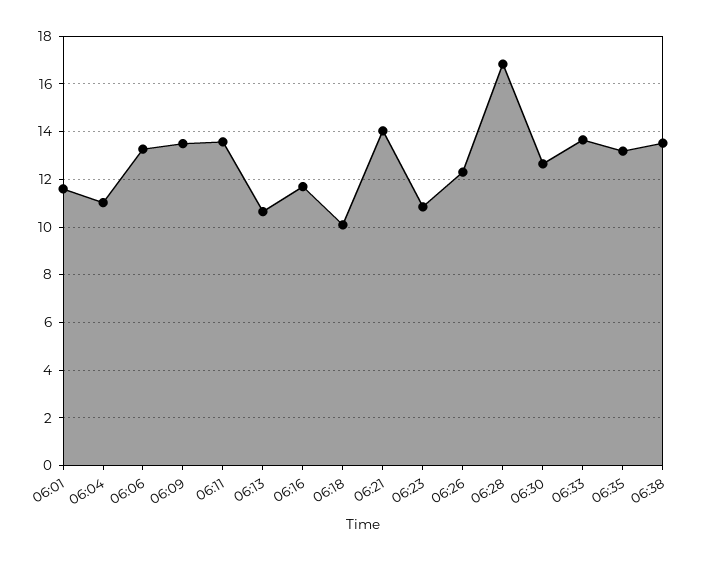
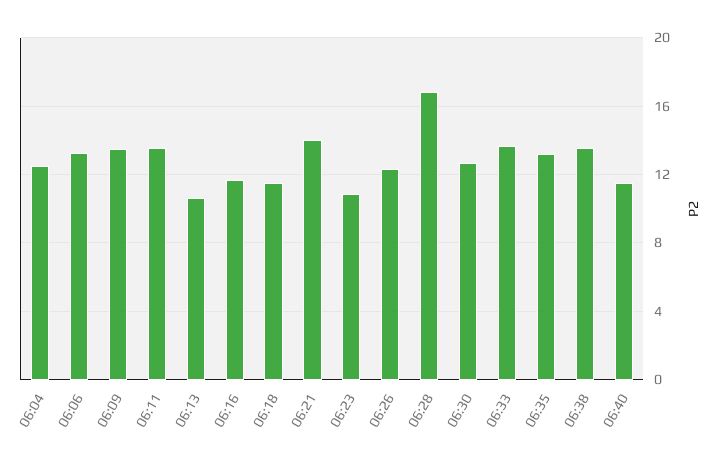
06:01: 11.5 -> none
06:04: 11 -> 12.5
06:18: 10 -> 11.5
06:40: none -> 11.5

